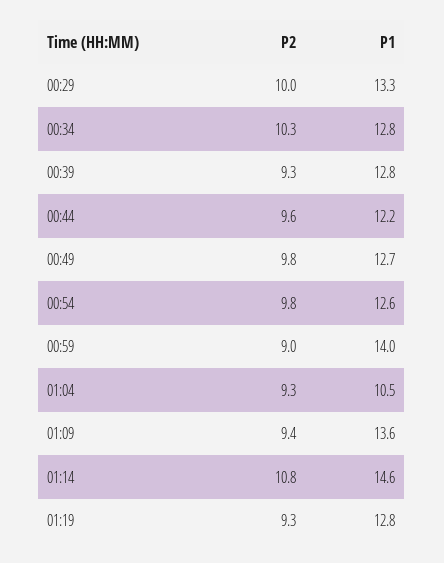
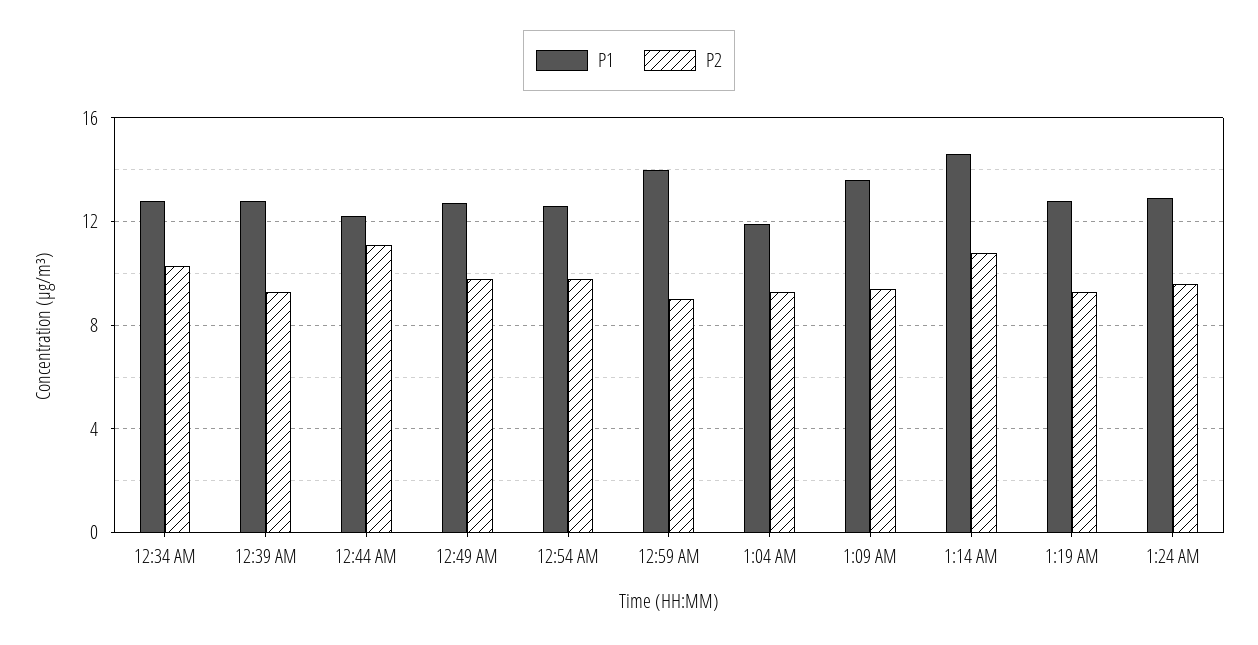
P2, 00:29: 10 -> none
P1, 00:29: 13.3 -> none
P2, 00:44: 9.6 -> 11
P1, 01:04: 10.5 -> 12
P1, 1:24 AM: none -> 13
P2, 1:24 AM: none -> 9.5

